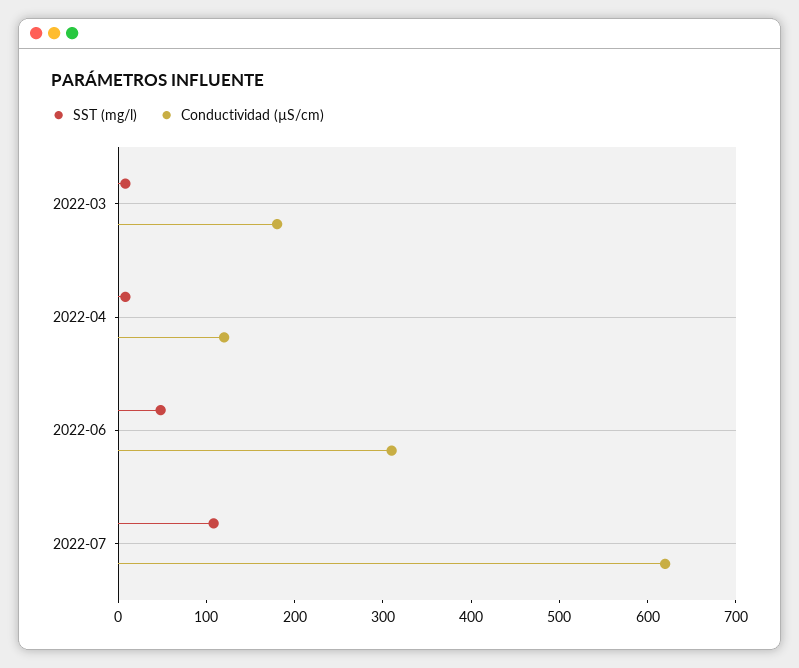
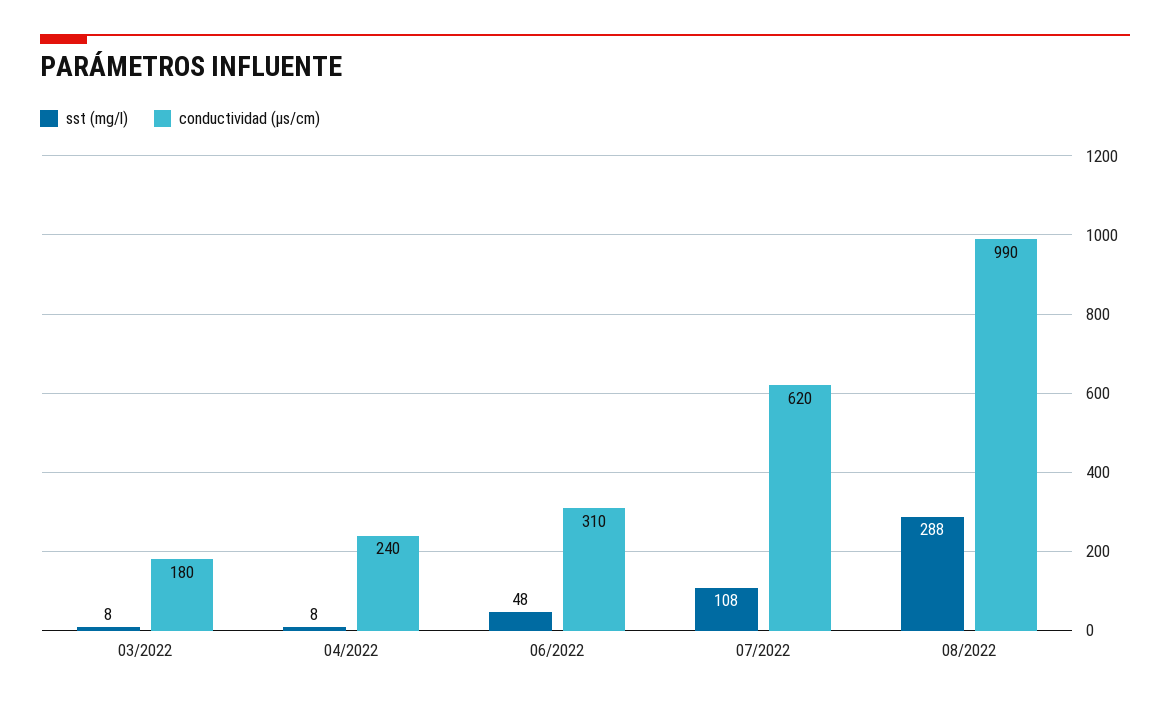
Conductividad (µS/cm), 2022-04: 120 -> 240
SST (mg/l), 08/2022: none -> 288
Conductividad (µS/cm), 08/2022: none -> 990

